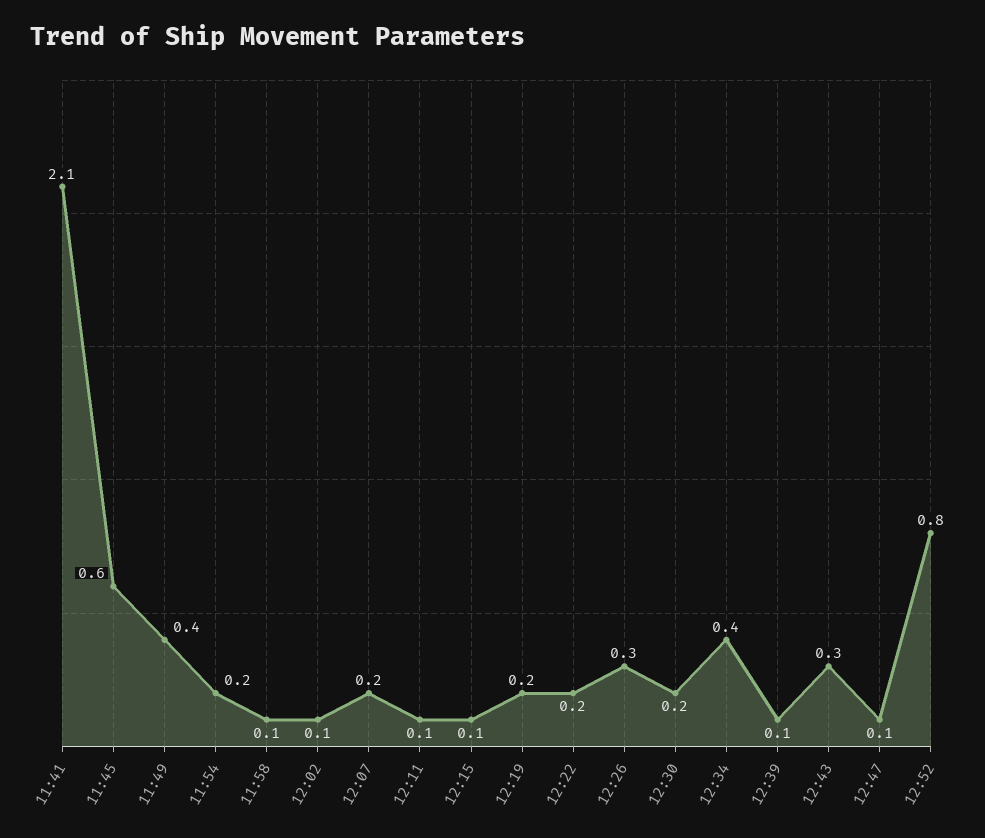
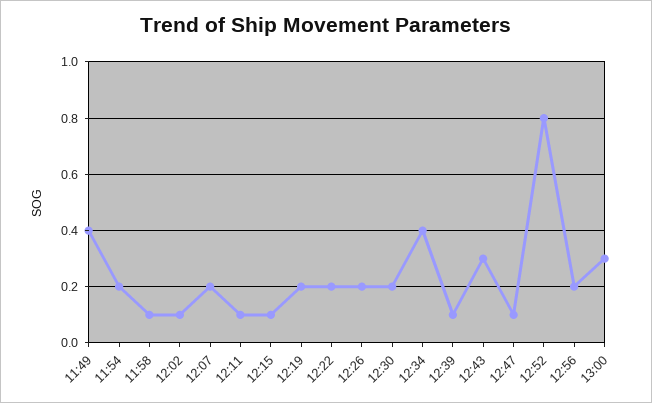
11:41: 2.1 -> none
11:45: 0.6 -> none
12:26: 0.3 -> 0.2
12:56: none -> 0.2
13:00: none -> 0.3

